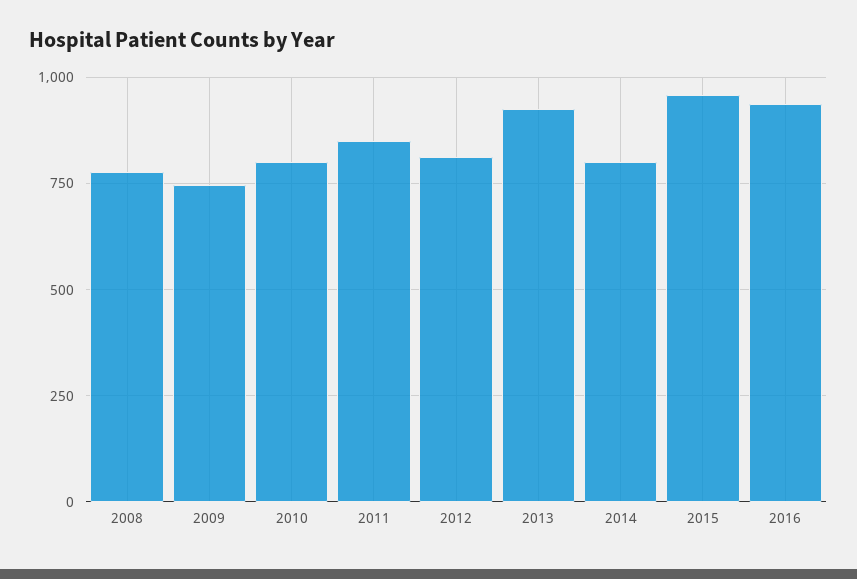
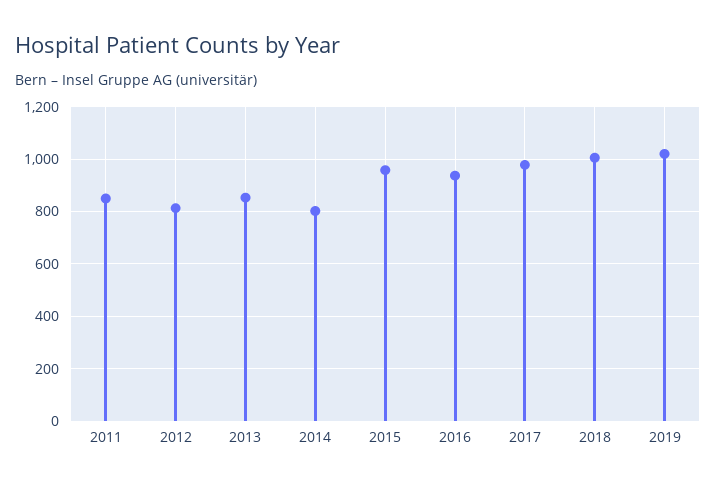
2008: 775 -> none
2009: 750 -> none
2010: 800 -> none
2013: 925 -> 850
2017: none -> 975
2018: none -> 1000
2019: none -> 1025

